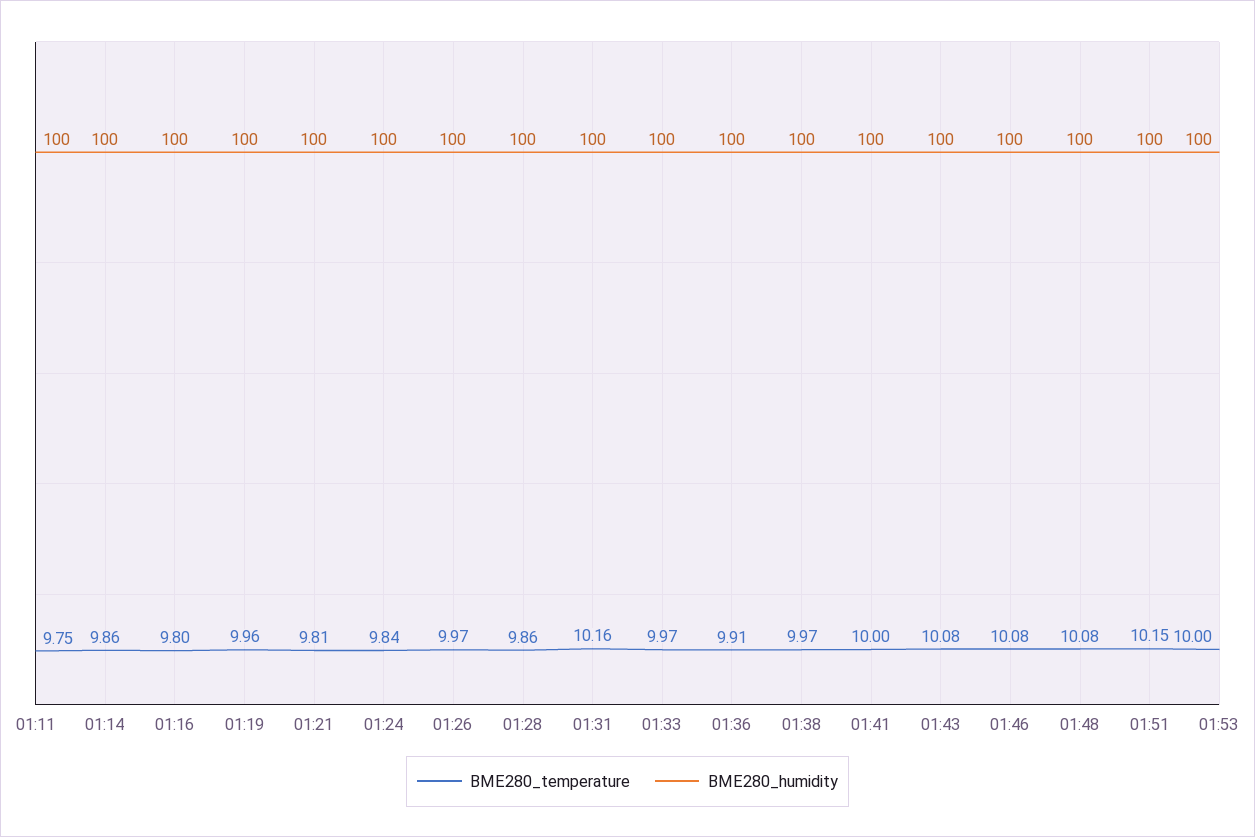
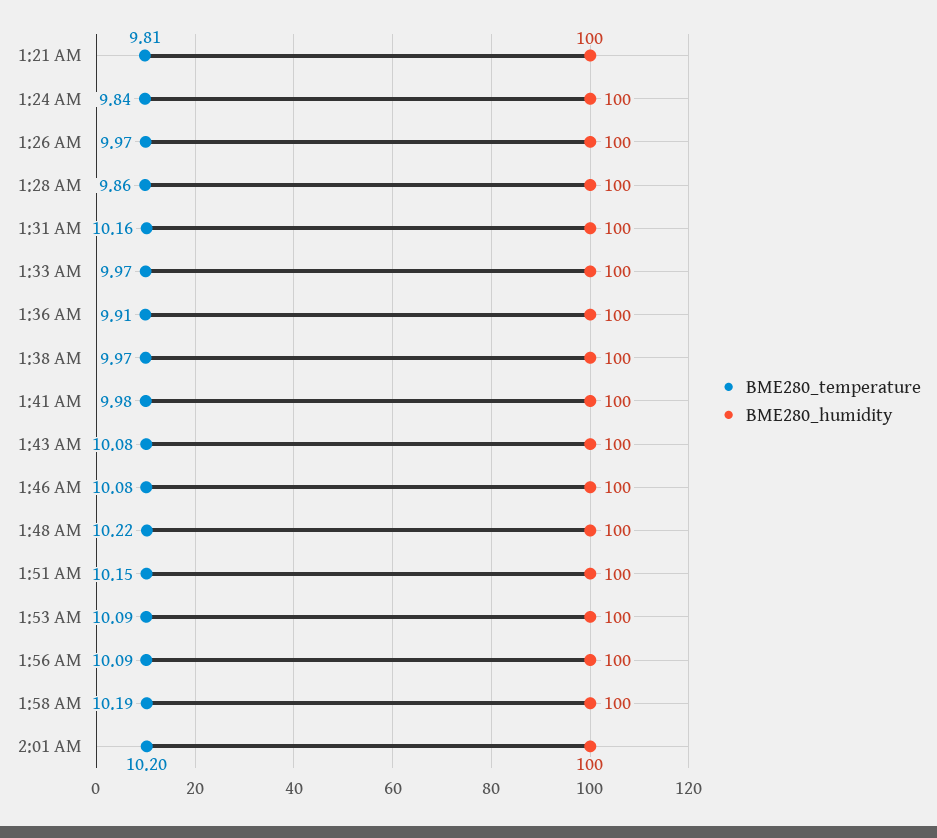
BME280_temperature, 01:11: 9.75 -> none
BME280_humidity, 01:11: 100 -> none
BME280_temperature, 01:14: 9.86 -> none
BME280_humidity, 01:14: 100 -> none
BME280_temperature, 01:16: 9.8 -> none
BME280_humidity, 01:16: 100 -> none
BME280_temperature, 01:19: 9.96 -> none
BME280_humidity, 01:19: 100 -> none
BME280_temperature, 01:41: 10 -> 9.98
BME280_temperature, 01:48: 10.08 -> 10.22
BME280_temperature, 01:53: 10 -> 10.09
BME280_temperature, 1:56 AM: none -> 10.09
BME280_humidity, 1:56 AM: none -> 100
BME280_temperature, 1:58 AM: none -> 10.19
BME280_humidity, 1:58 AM: none -> 100
BME280_temperature, 2:01 AM: none -> 10.2
BME280_humidity, 2:01 AM: none -> 100

